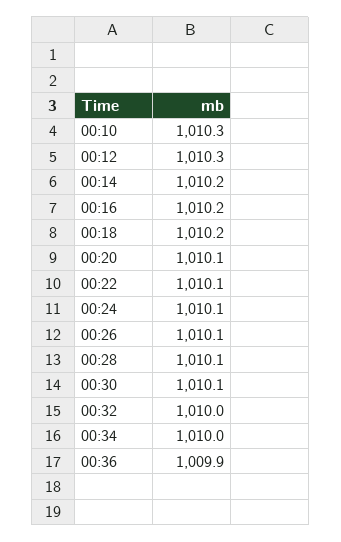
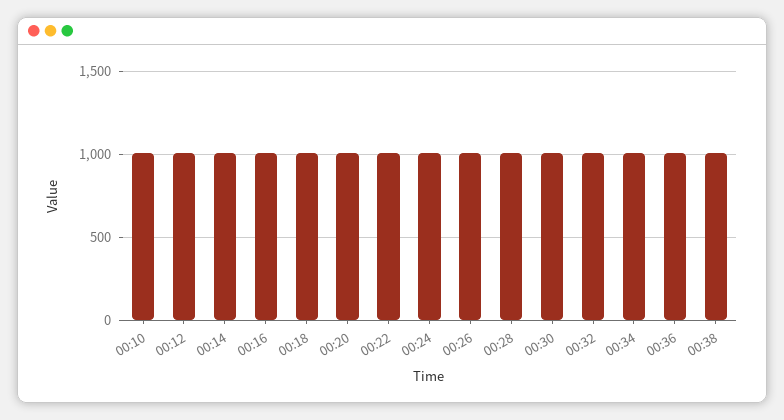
00:38: none -> 1000

